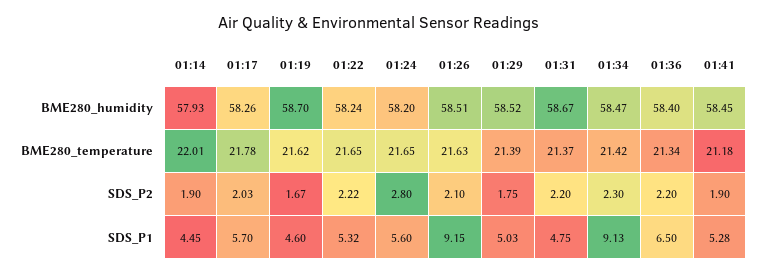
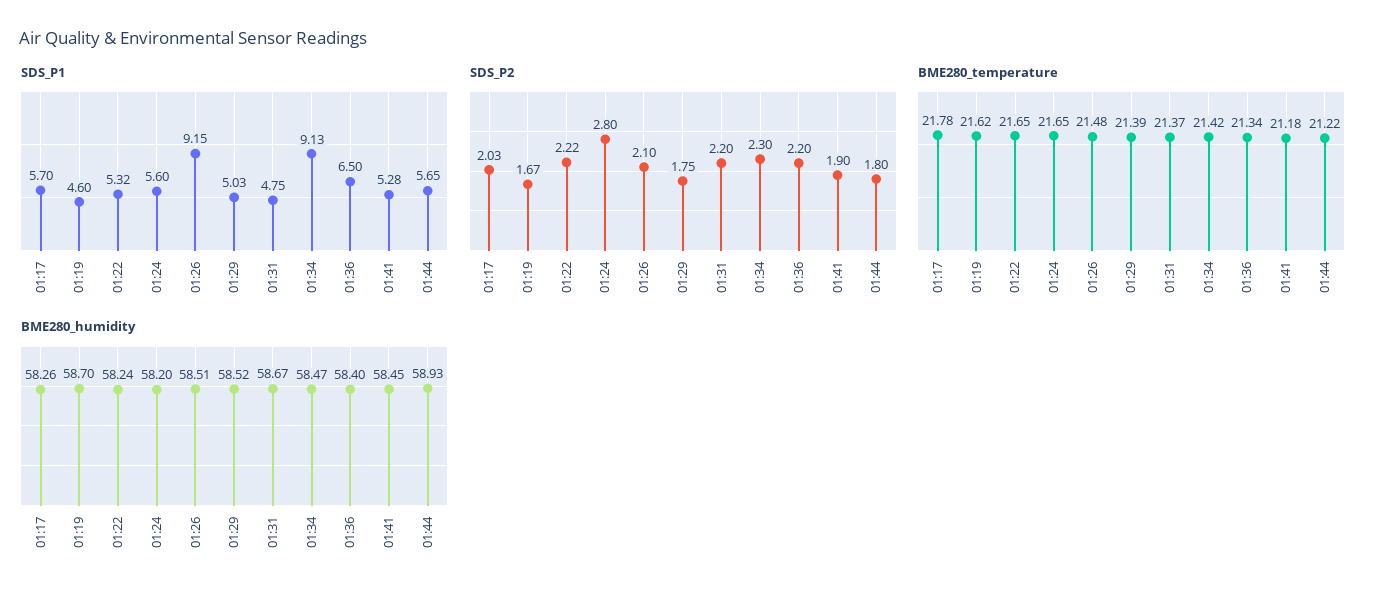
BME280_humidity, 01:14: 57.93 -> none
BME280_temperature, 01:14: 22.01 -> none
BME280_temperature, 01:26: 21.63 -> 21.48
SDS_P2, 01:14: 1.9 -> none
SDS_P1, 01:14: 4.45 -> none
SDS_P1, 01:44: none -> 5.65
SDS_P2, 01:44: none -> 1.8
BME280_temperature, 01:44: none -> 21.22
BME280_humidity, 01:44: none -> 58.93

